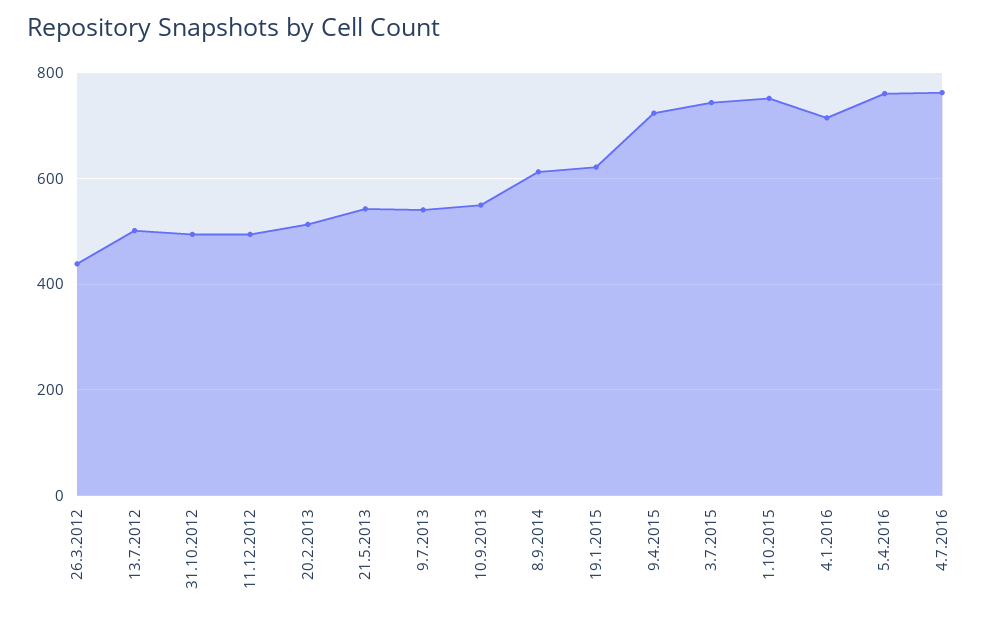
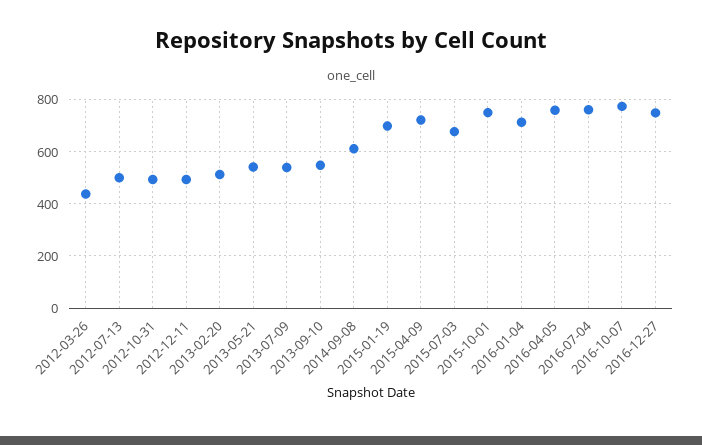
19.1.2015: 620 -> 700
3.7.2015: 740 -> 675
2016-10-07: none -> 775
2016-12-27: none -> 750

